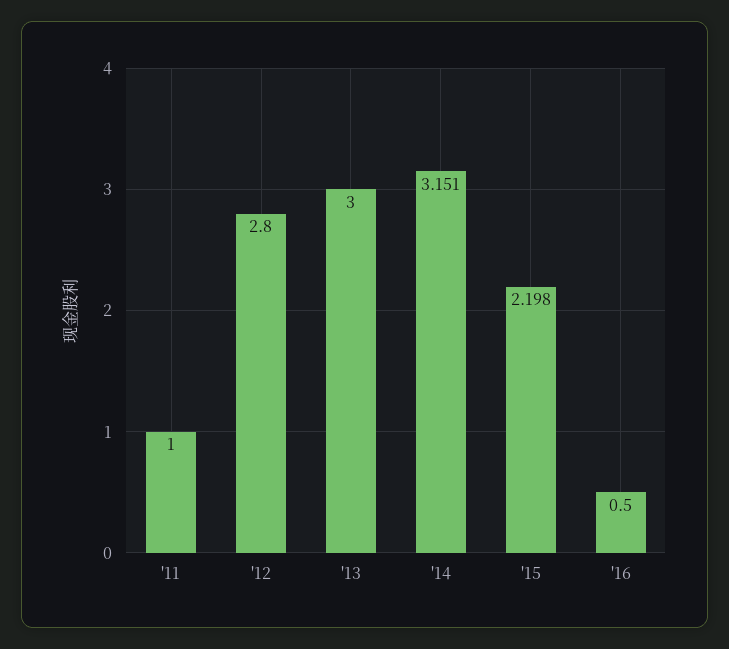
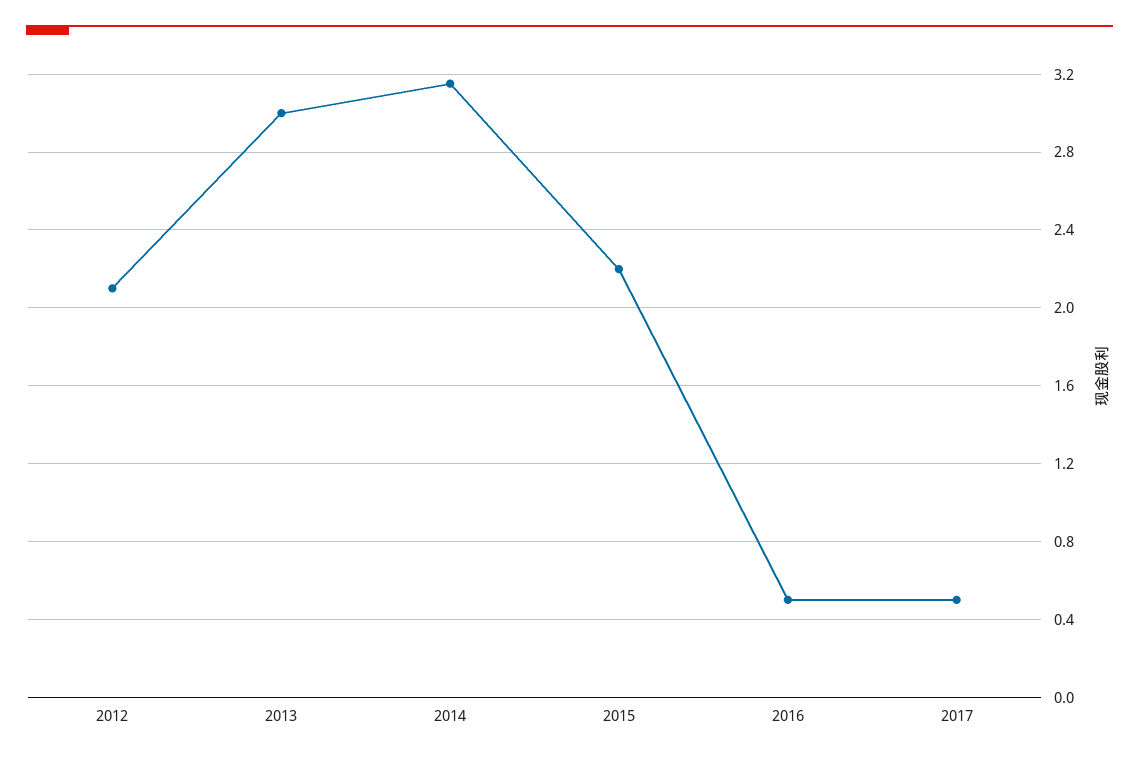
'11: 1 -> none
'12: 2.8 -> 2.1
2017: none -> 0.5

